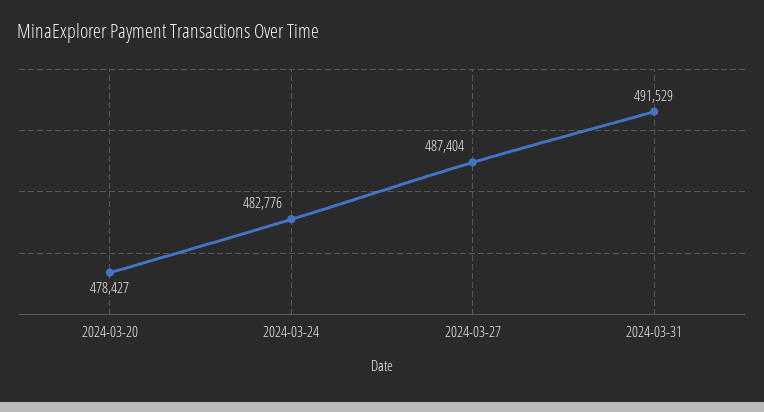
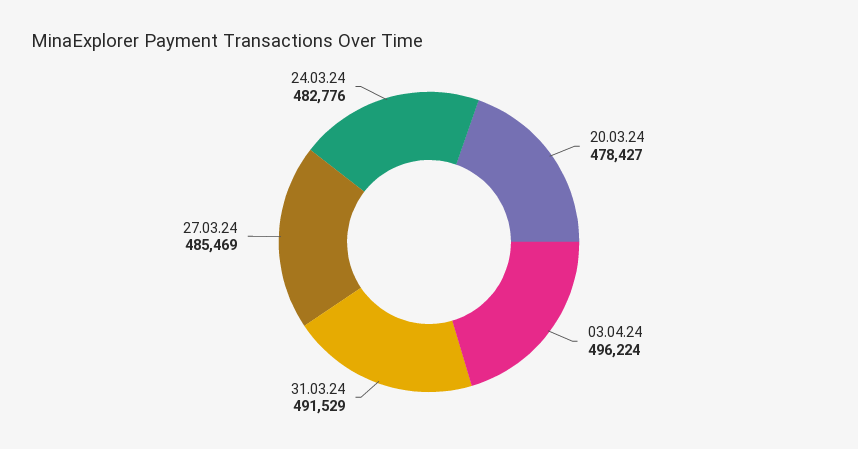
2024-03-27: 487404 -> 485469
03.04.24: none -> 496224

